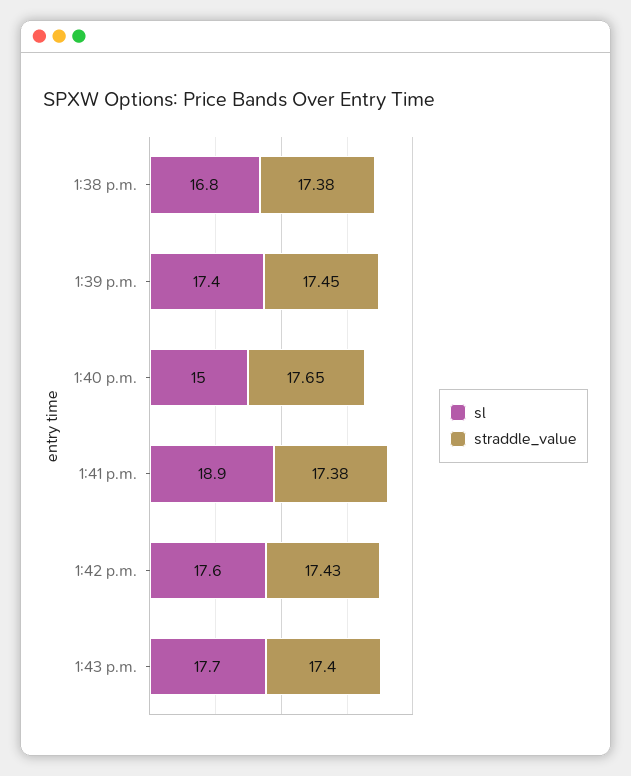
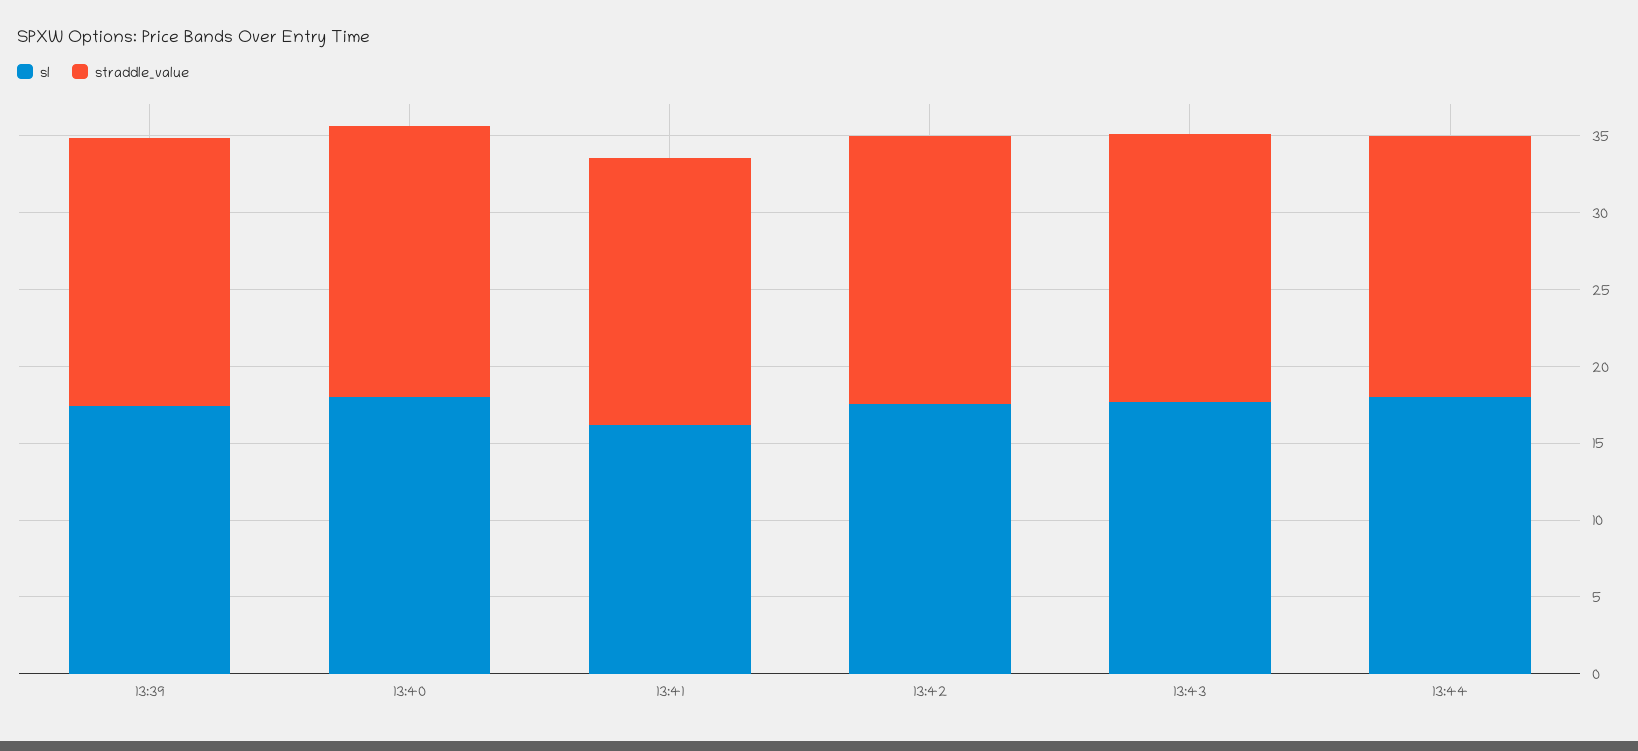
sl, 1:38 p.m.: 16.8 -> none
straddle_value, 1:38 p.m.: 17.38 -> none
sl, 1:40 p.m.: 15 -> 18
sl, 1:41 p.m.: 18.9 -> 16
sl, 13:44: none -> 18
straddle_value, 13:44: none -> 17

